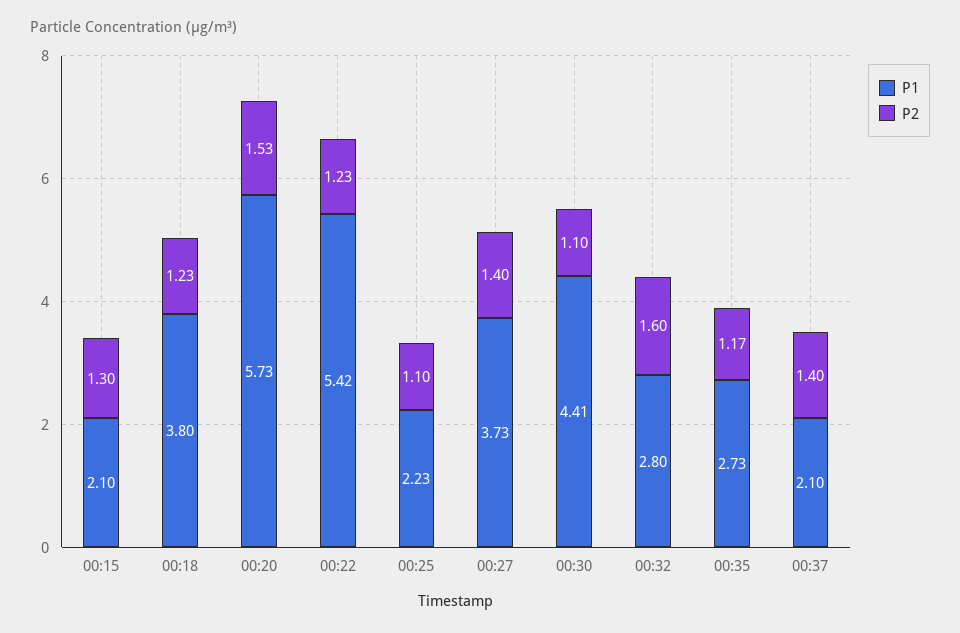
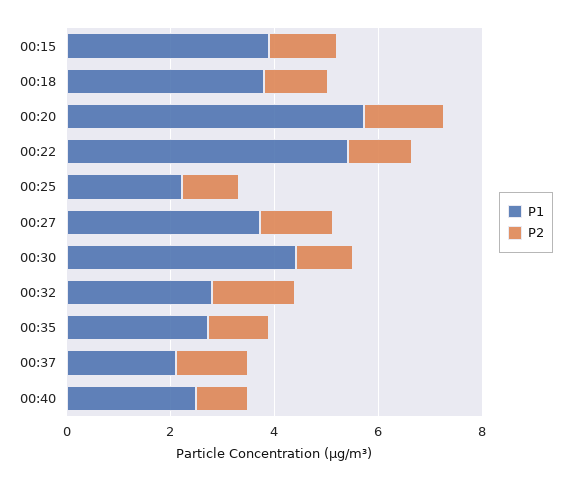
P1, 00:15: 2.1 -> 4
P1, 00:40: none -> 2.5
P2, 00:40: none -> 1

